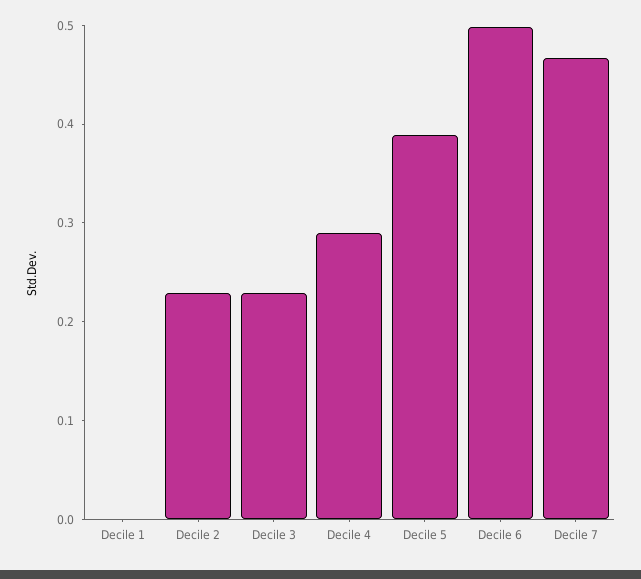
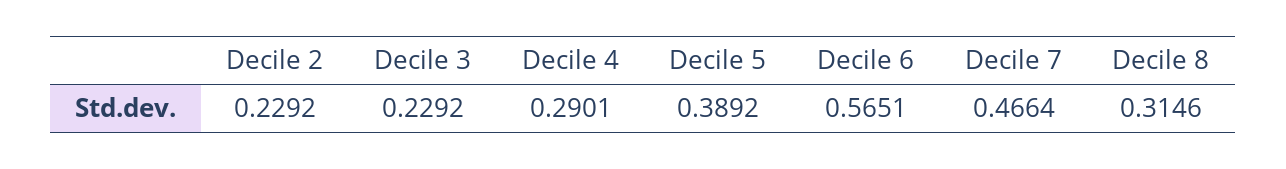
Decile 1: 0 -> none
Decile 6: 0.5 -> 0.5651
Decile 8: none -> 0.3146

